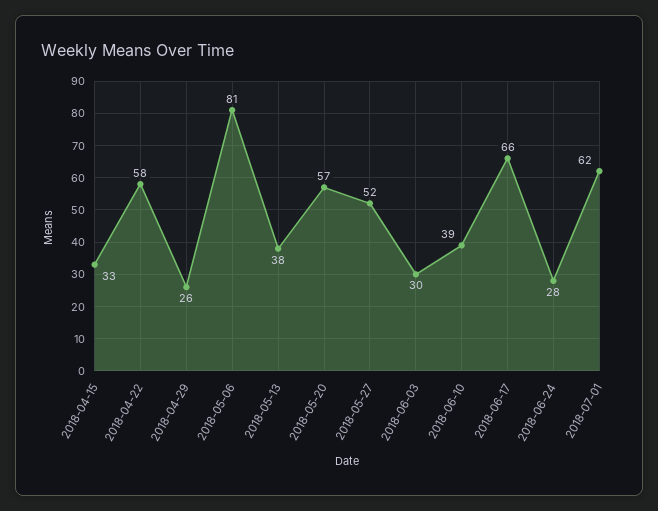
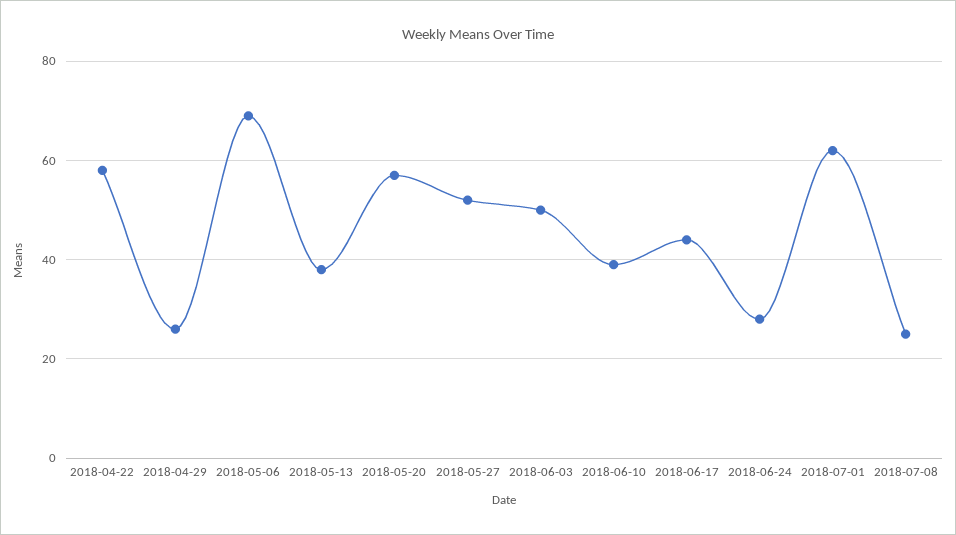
2018-04-15: 33 -> none
2018-05-06: 81 -> 70
2018-06-03: 30 -> 50
2018-06-17: 66 -> 45
2018-07-08: none -> 25

